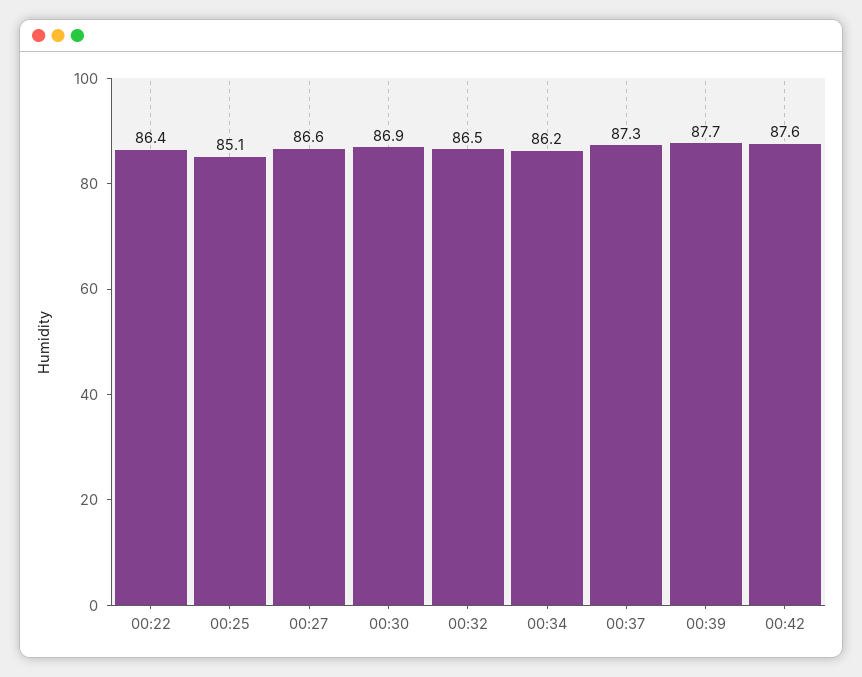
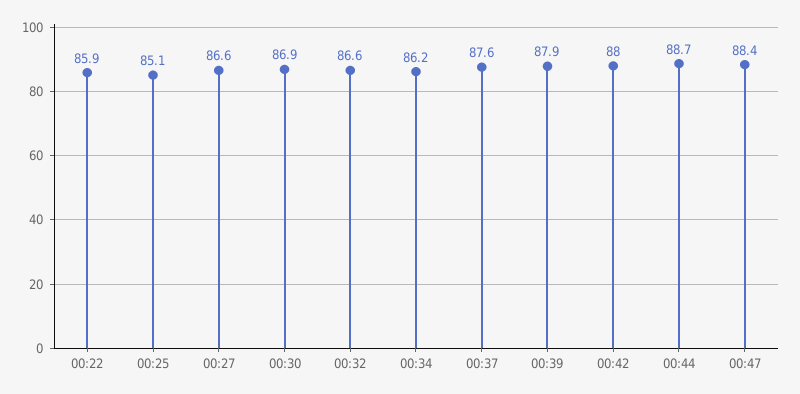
00:22: 86.4 -> 85.9
00:32: 86.5 -> 86.6
00:37: 87.3 -> 87.6
00:39: 87.7 -> 87.9
00:42: 87.6 -> 88
00:44: none -> 88.7
00:47: none -> 88.4

